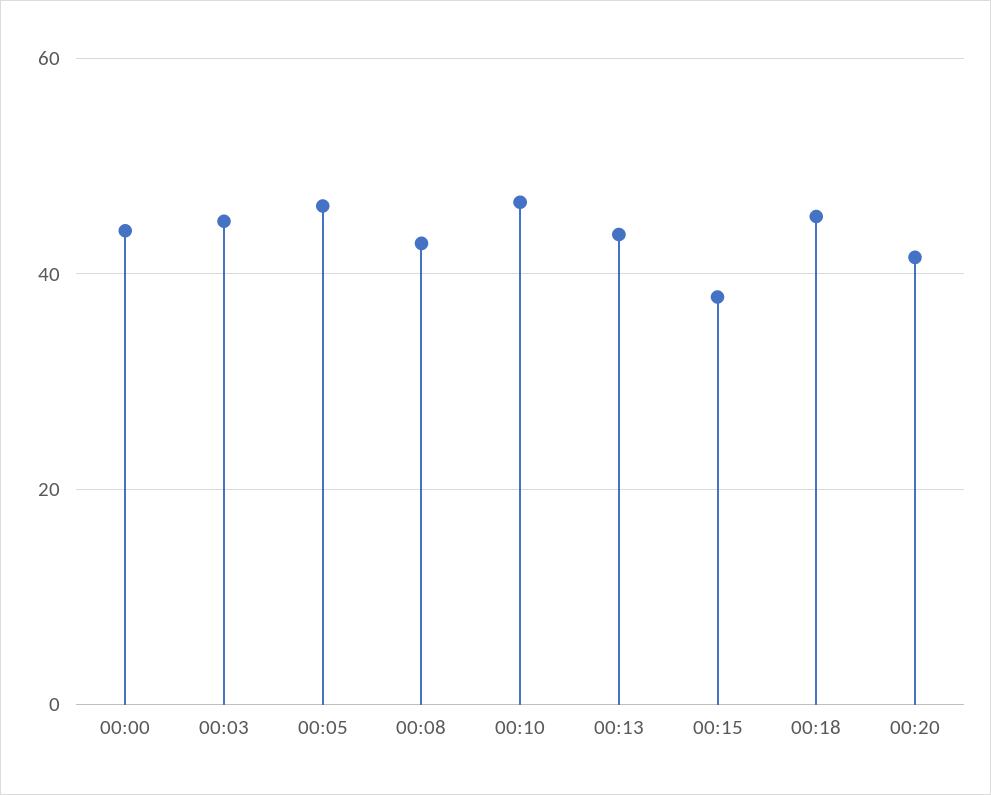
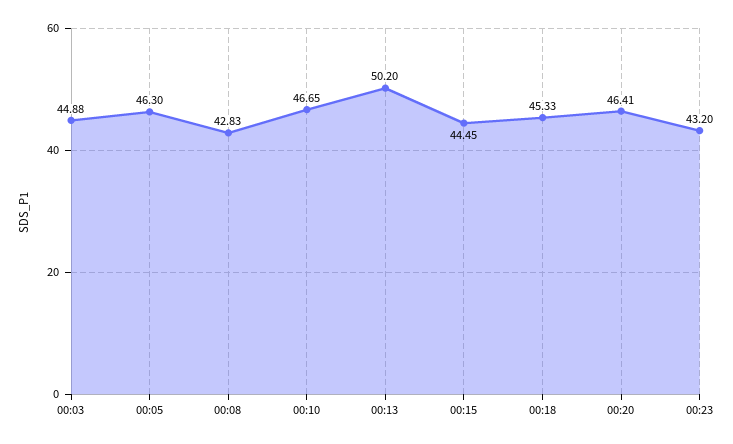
00:00: 44 -> none
00:13: 44 -> 50.2
00:15: 38 -> 44.45
00:20: 42 -> 46.41
00:23: none -> 43.2

